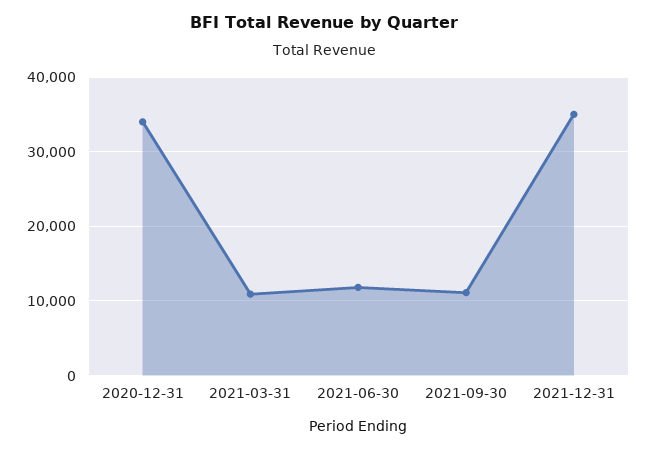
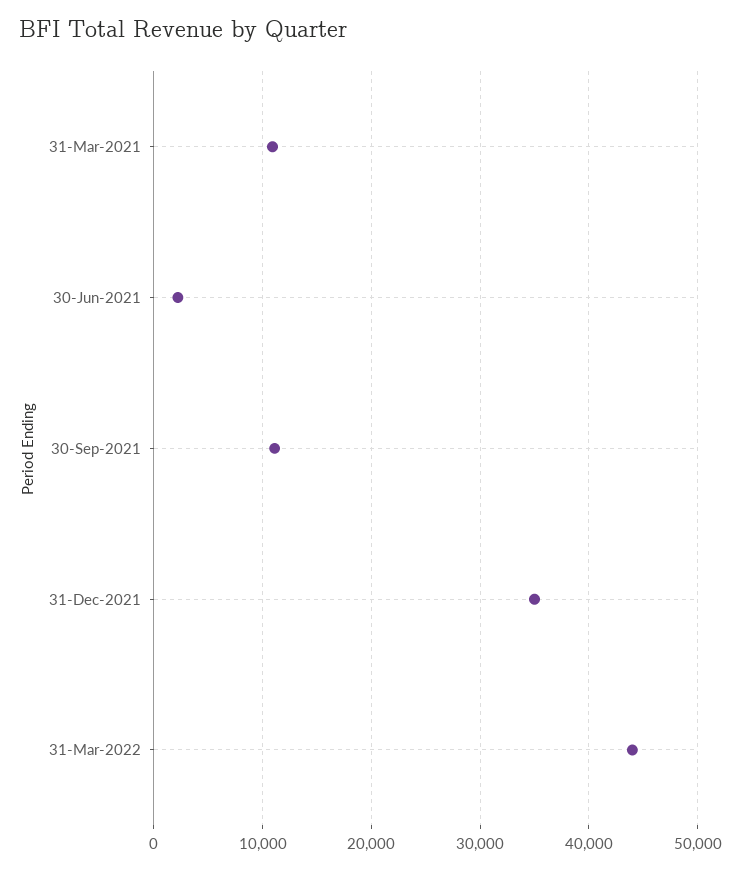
2020-12-31: 34000 -> none
2021-06-30: 12000 -> 2000
31-Mar-2022: none -> 44000

